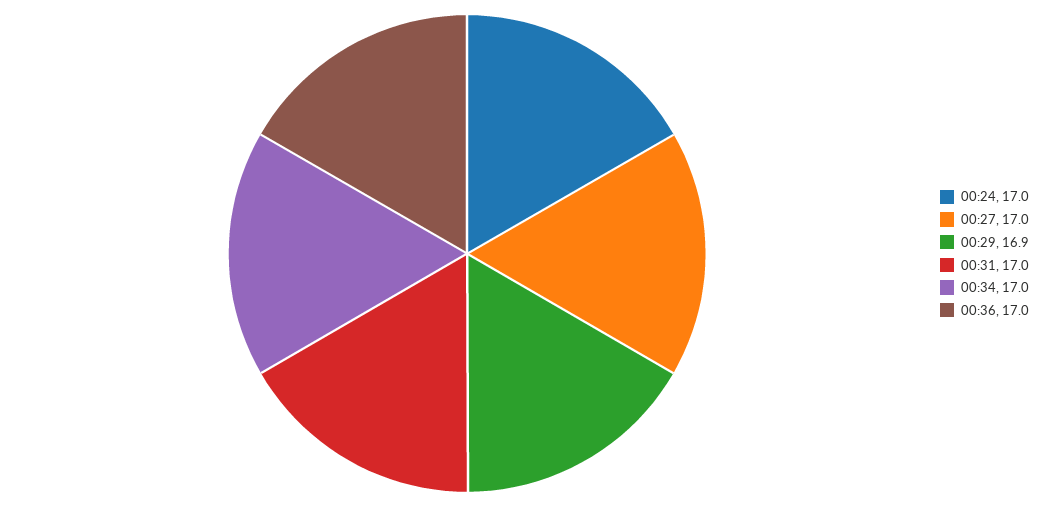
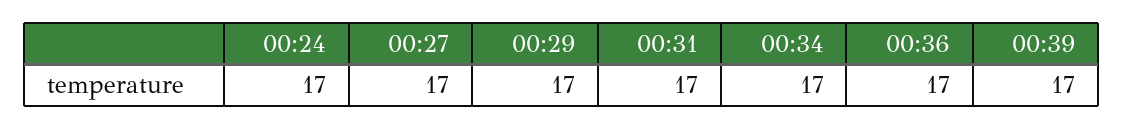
00:29: 16.9 -> 17
00:39: none -> 17

